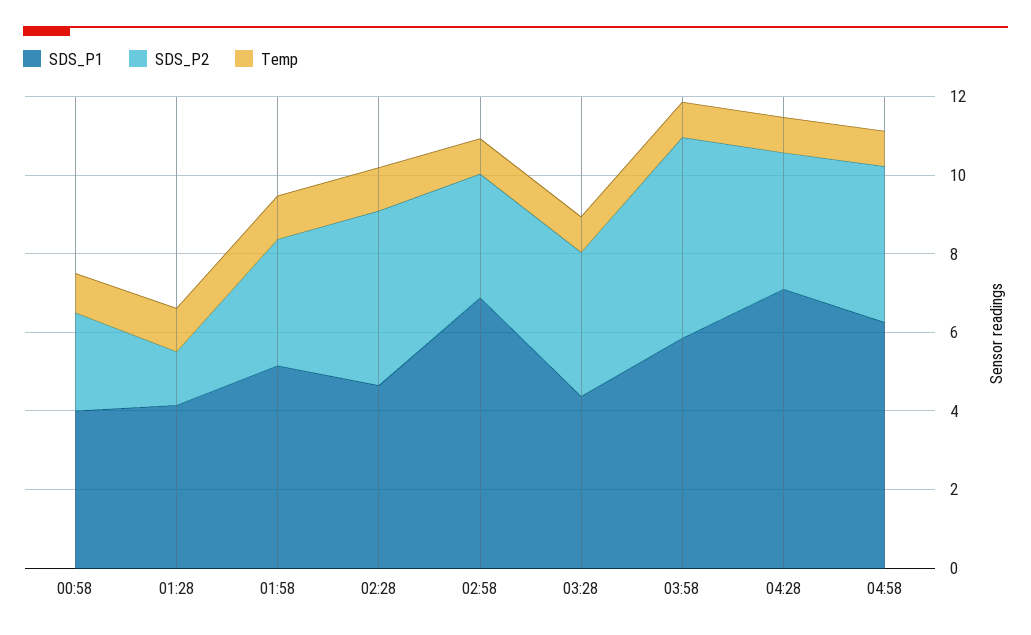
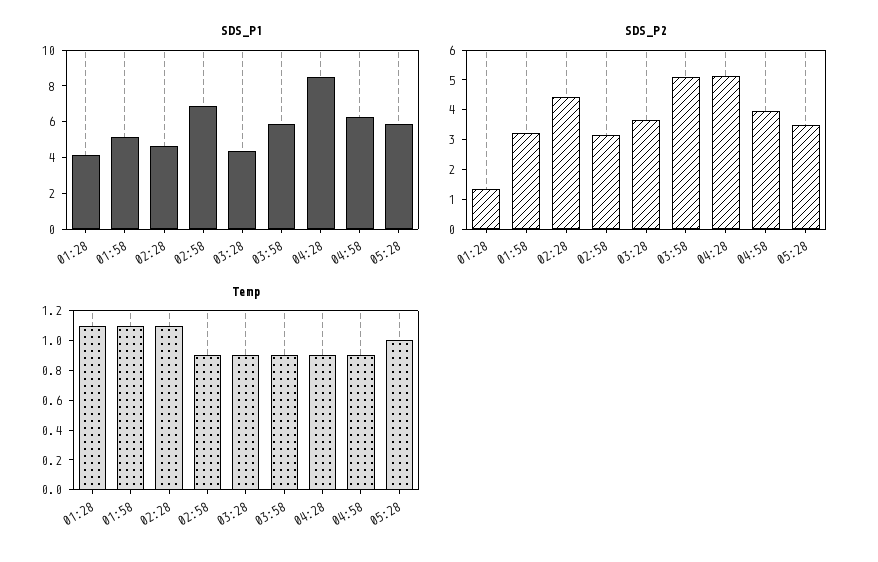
SDS_P1, 00:58: 4 -> none
SDS_P2, 00:58: 2.5 -> none
Temp, 00:58: 1 -> none
SDS_P1, 04:28: 7 -> 8.5
SDS_P2, 04:28: 3.5 -> 5
SDS_P1, 05:28: none -> 6
SDS_P2, 05:28: none -> 3.5
Temp, 05:28: none -> 1

